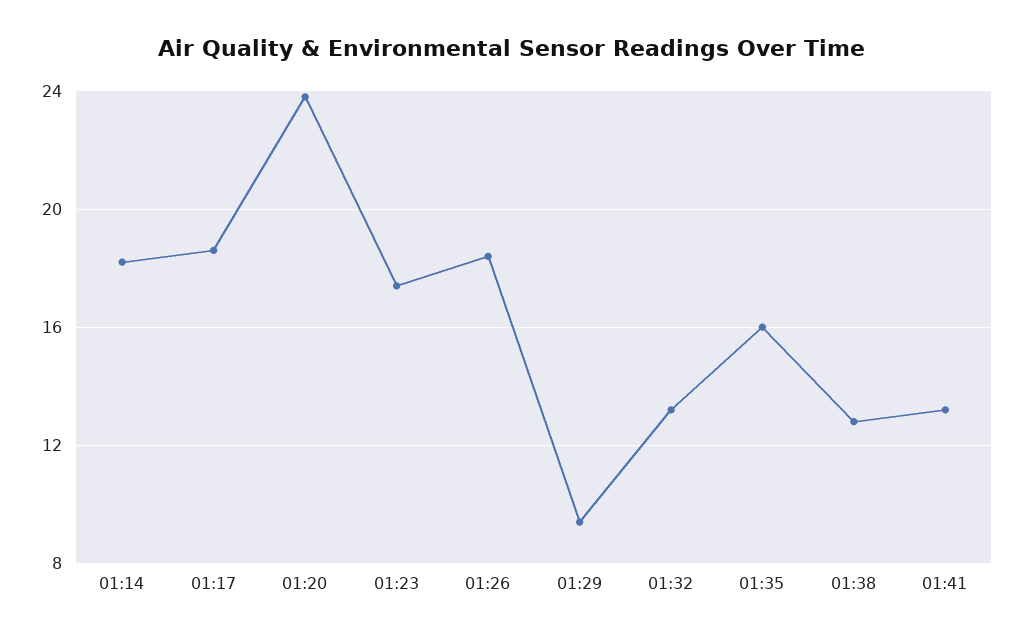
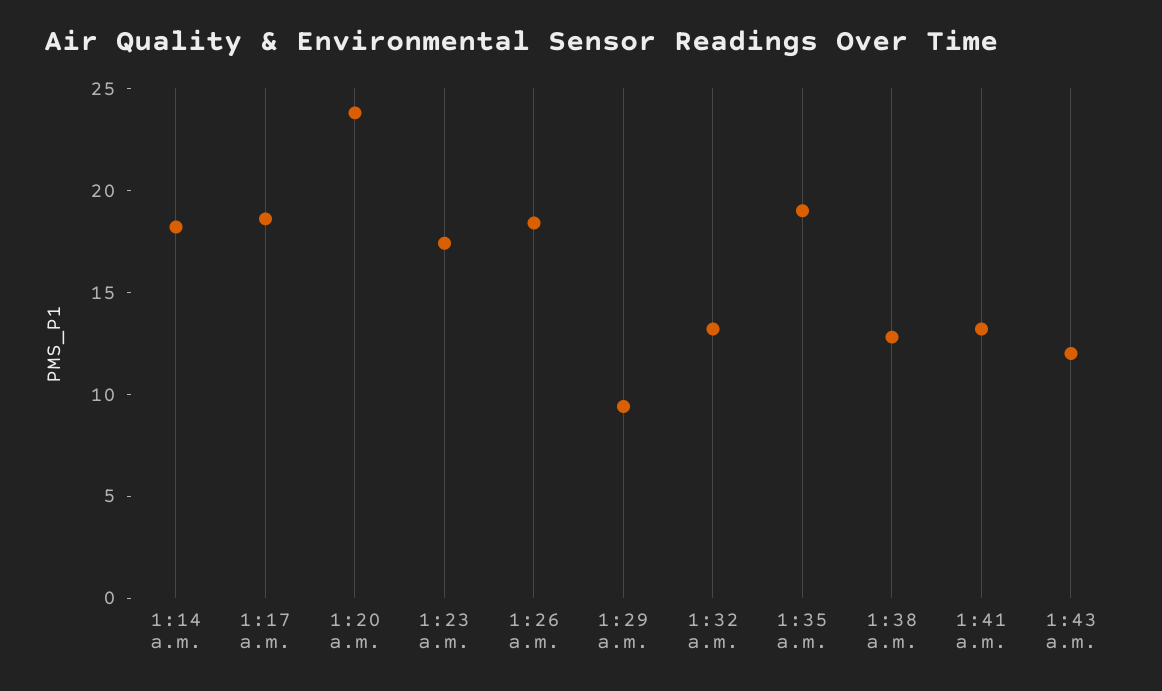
01:35: 16 -> 19
1:43 a.m.: none -> 12

